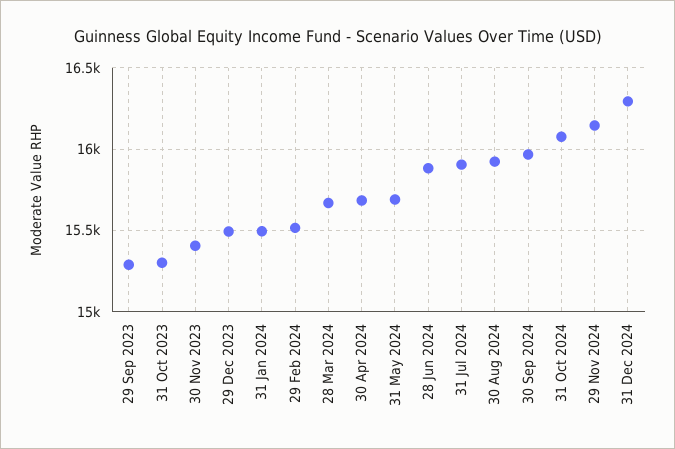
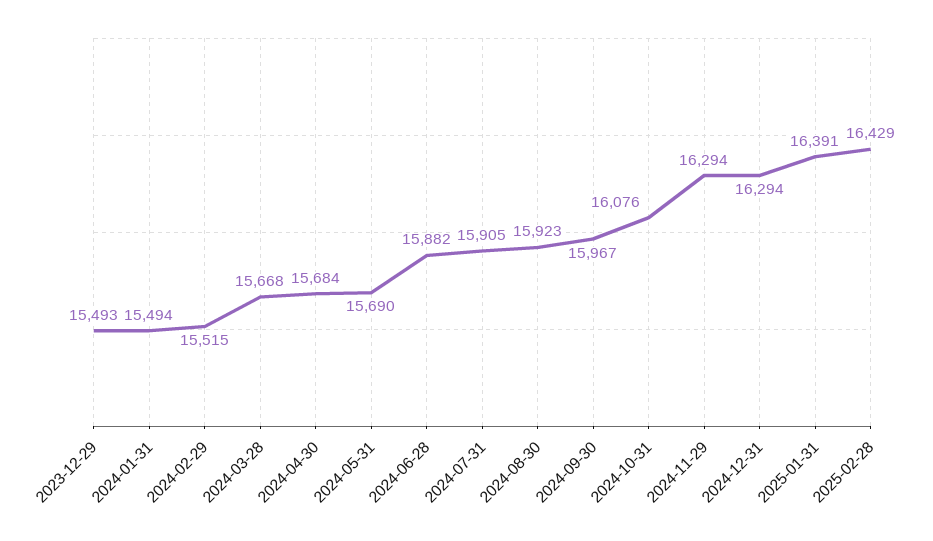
29 Sep 2023: 15300 -> none
31 Oct 2023: 15300 -> none
30 Nov 2023: 15400 -> none
29 Nov 2024: 16150 -> 16294
2025-01-31: none -> 16391
2025-02-28: none -> 16429

